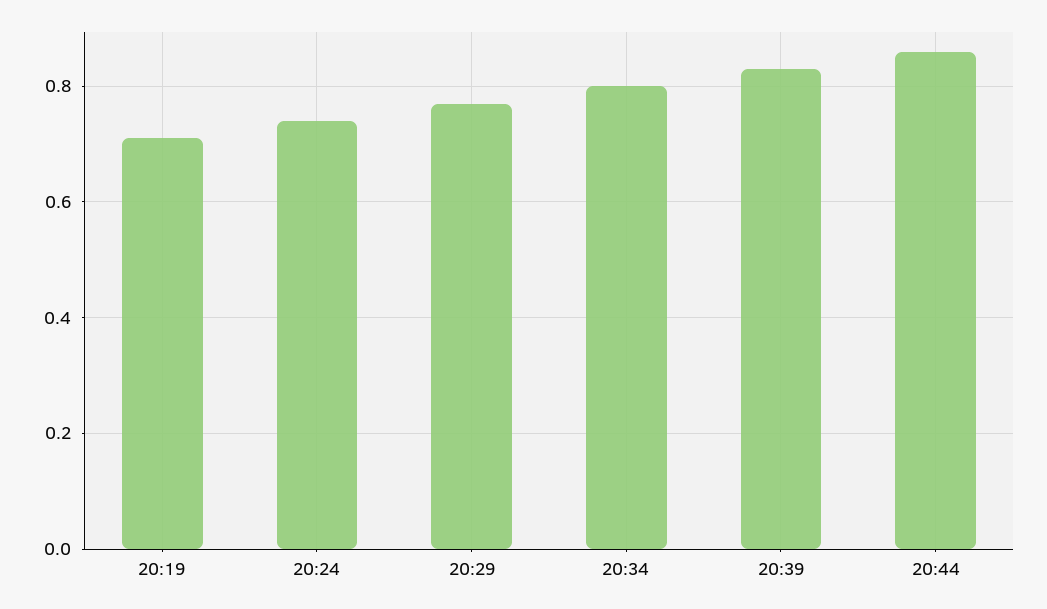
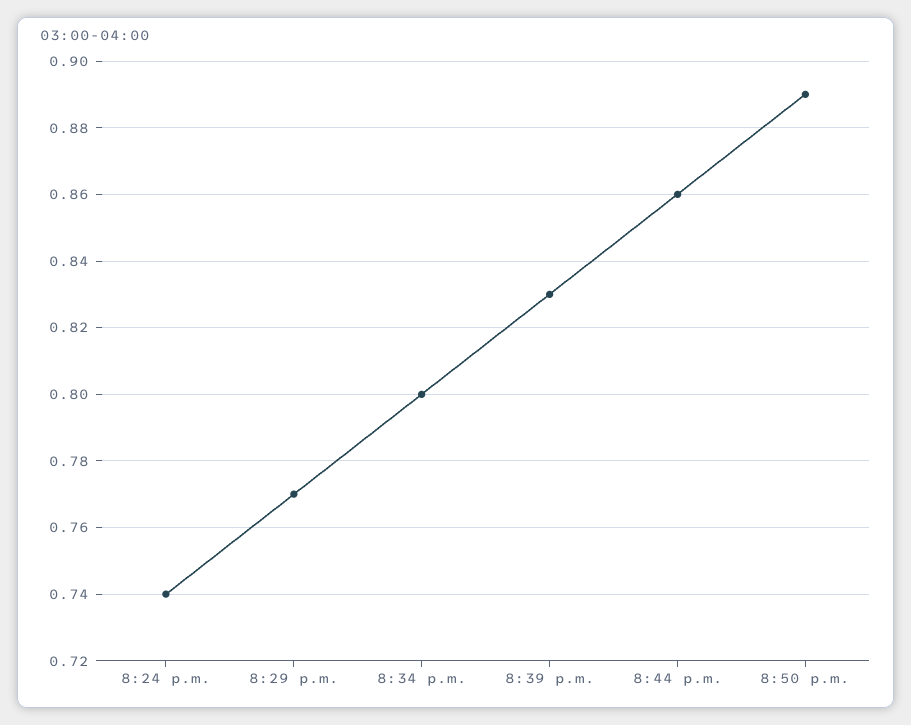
20:19: 0.7 -> none
8:50 p.m.: none -> 0.89

